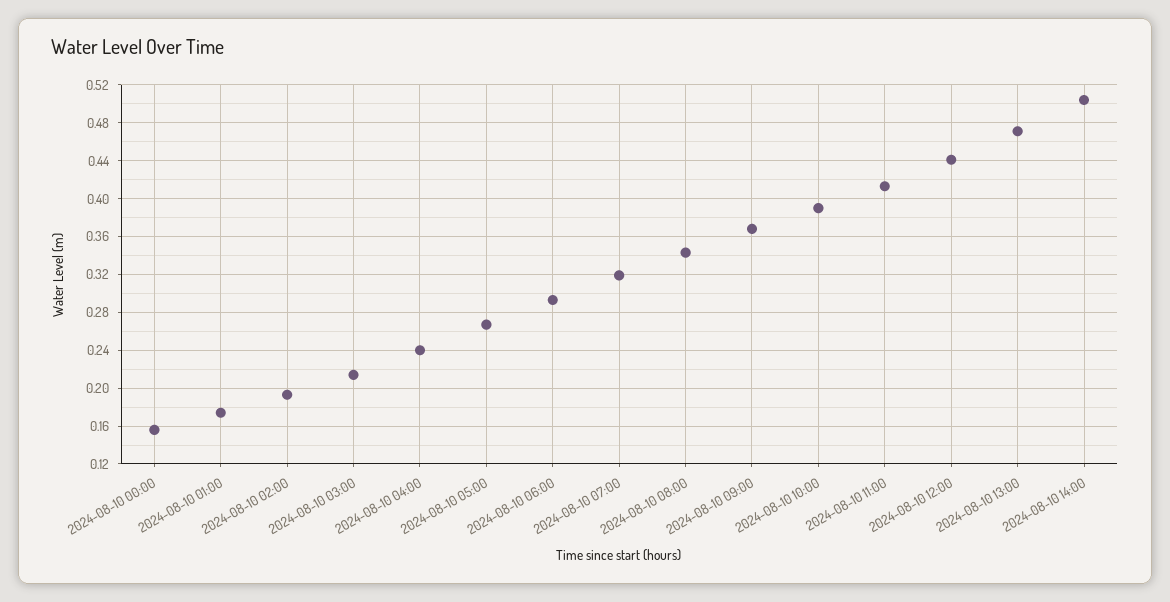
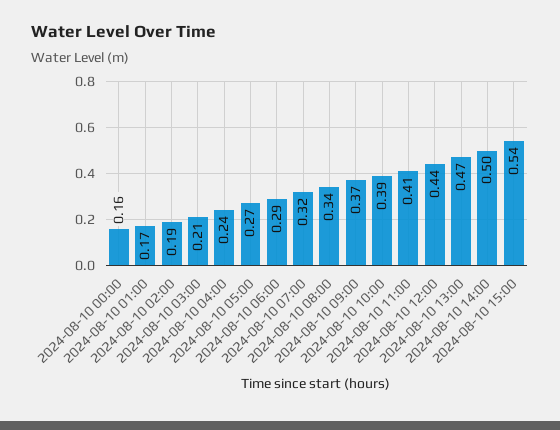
2024-08-10 15:00: none -> 0.54

